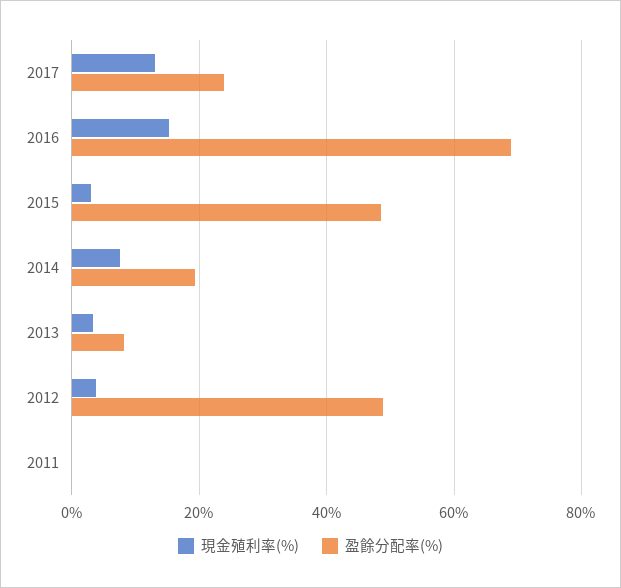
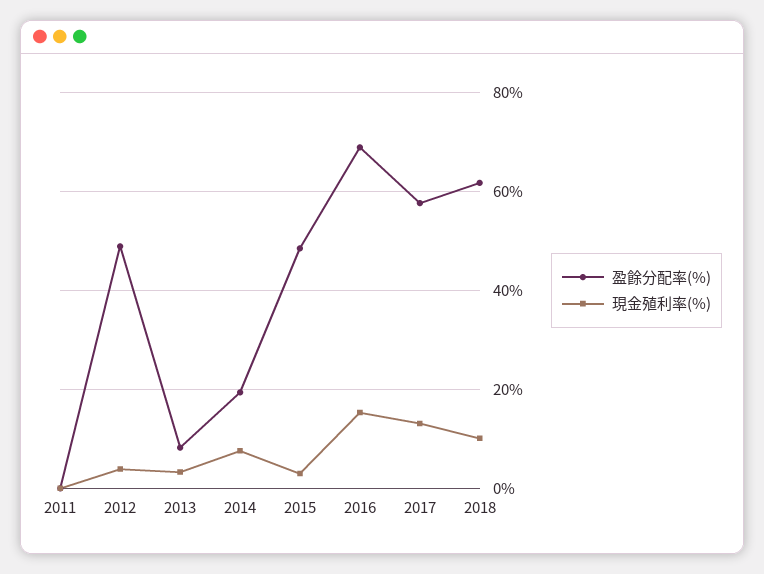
盈餘分配率(%), 2017: 24 -> 58
盈餘分配率(%), 2018: none -> 62
現金殖利率(%), 2018: none -> 10

